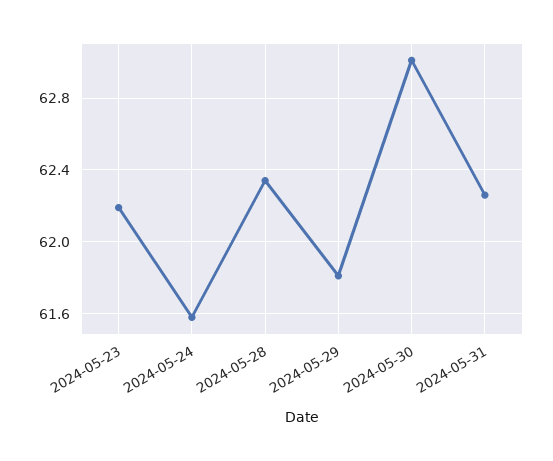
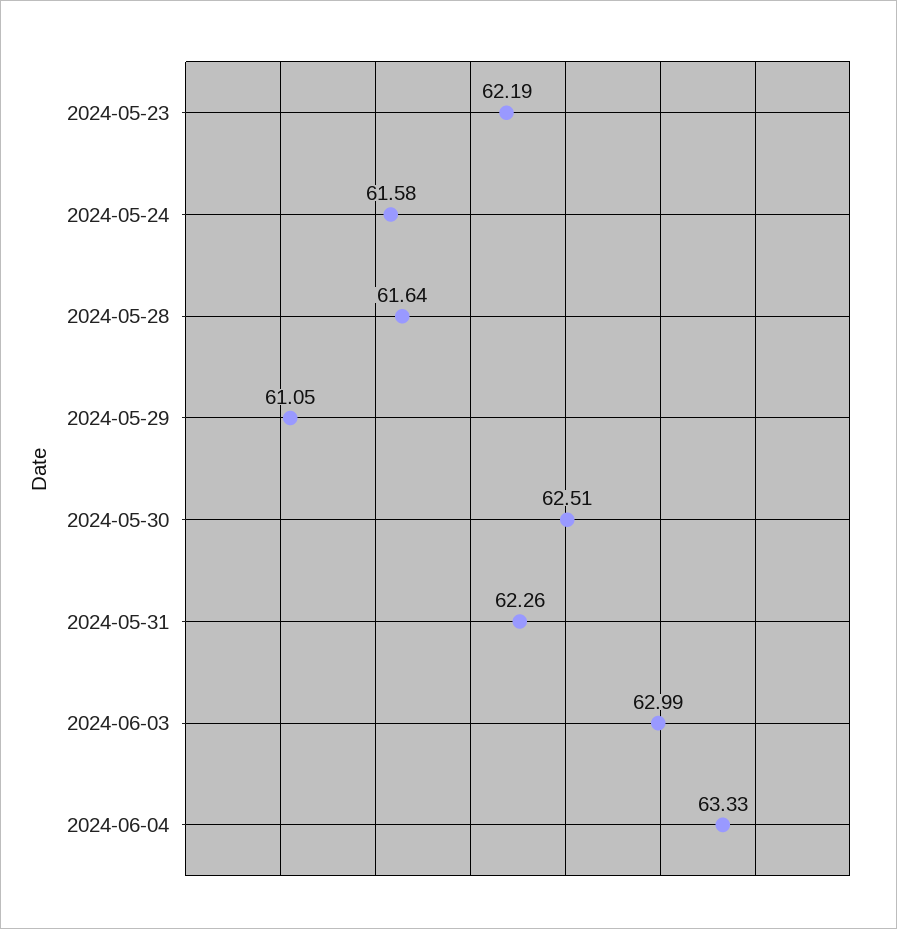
2024-05-28: 62.35 -> 61.64
2024-05-29: 61.8 -> 61.05
2024-05-30: 63 -> 62.51
2024-06-03: none -> 62.99
2024-06-04: none -> 63.33

